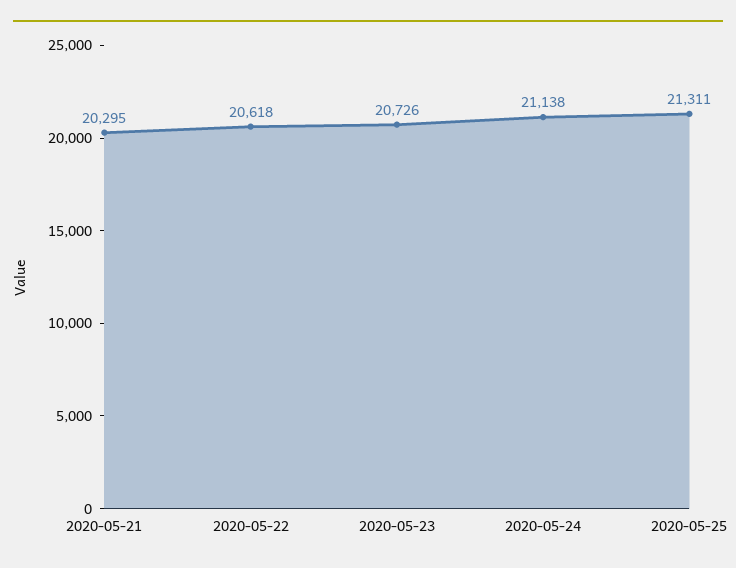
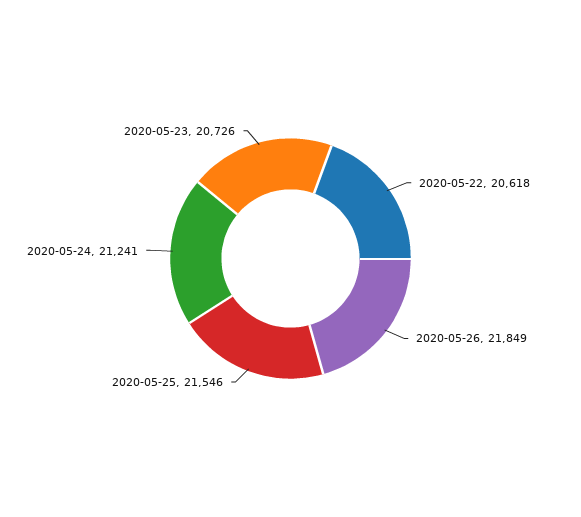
2020-05-21: 20295 -> none
2020-05-24: 21138 -> 21241
2020-05-25: 21311 -> 21546
2020-05-26: none -> 21849

